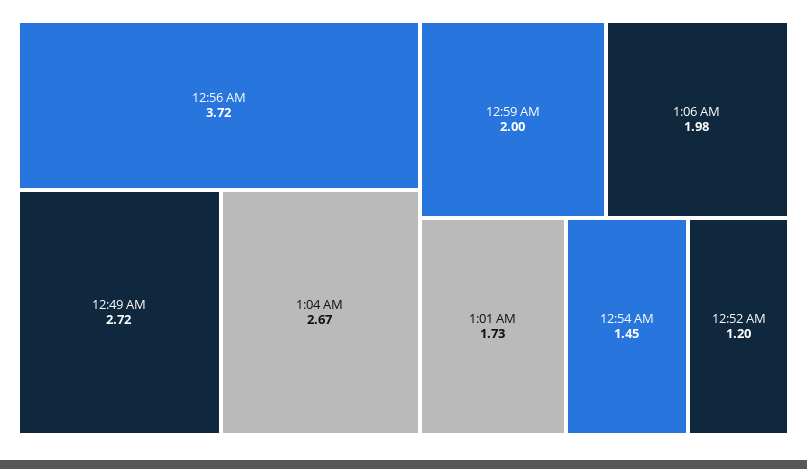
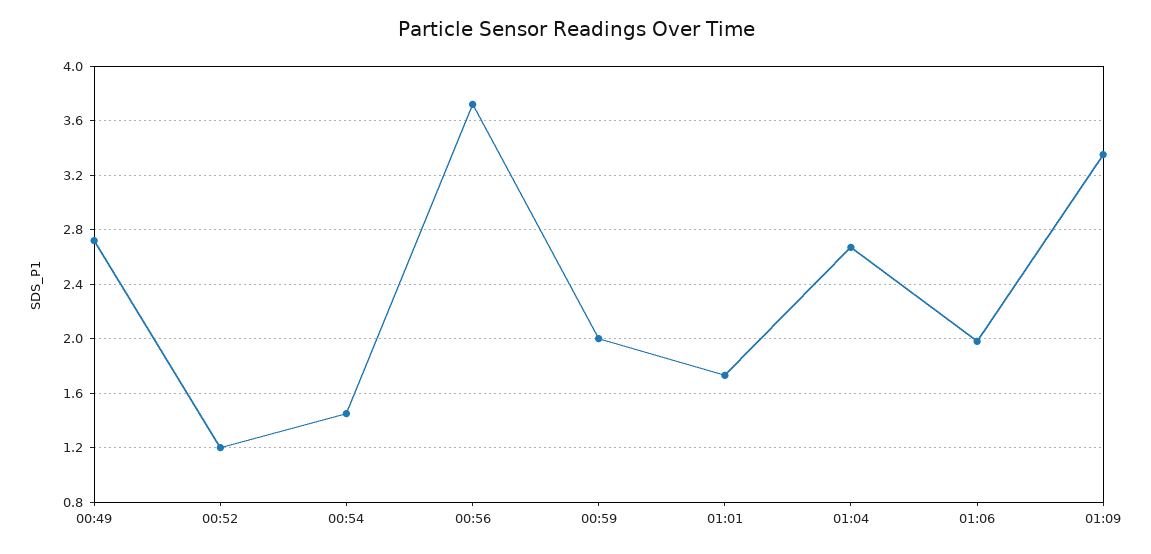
01:09: none -> 3.35

